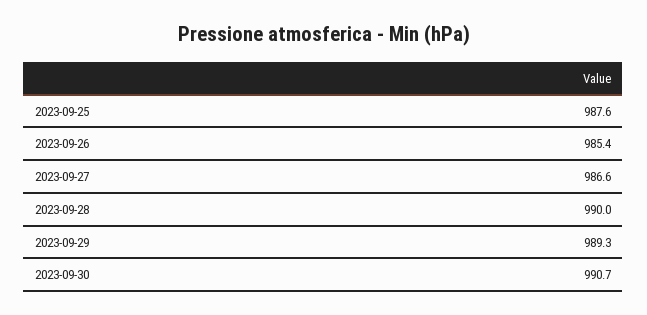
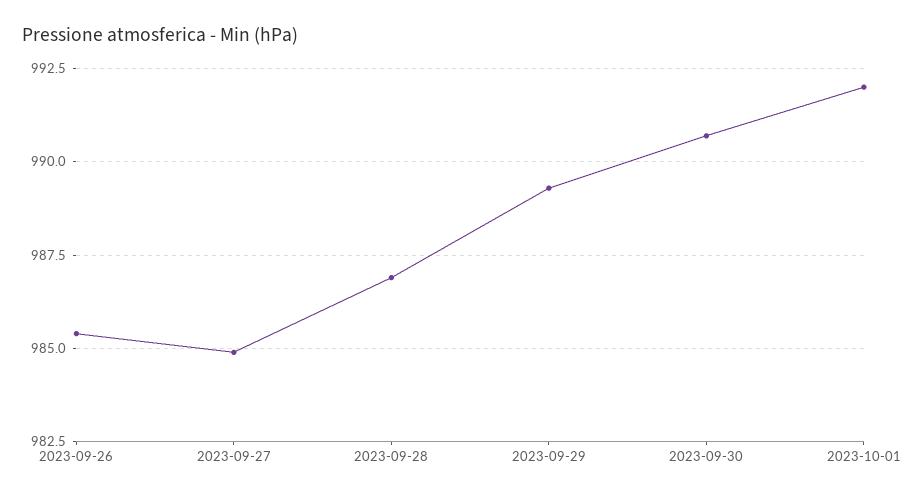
2023-09-25: 987.6 -> none
2023-09-27: 986.6 -> 985
2023-09-28: 990 -> 987
2023-10-01: none -> 992

